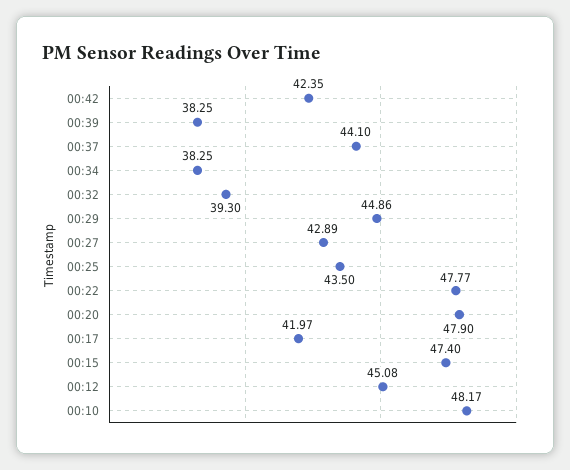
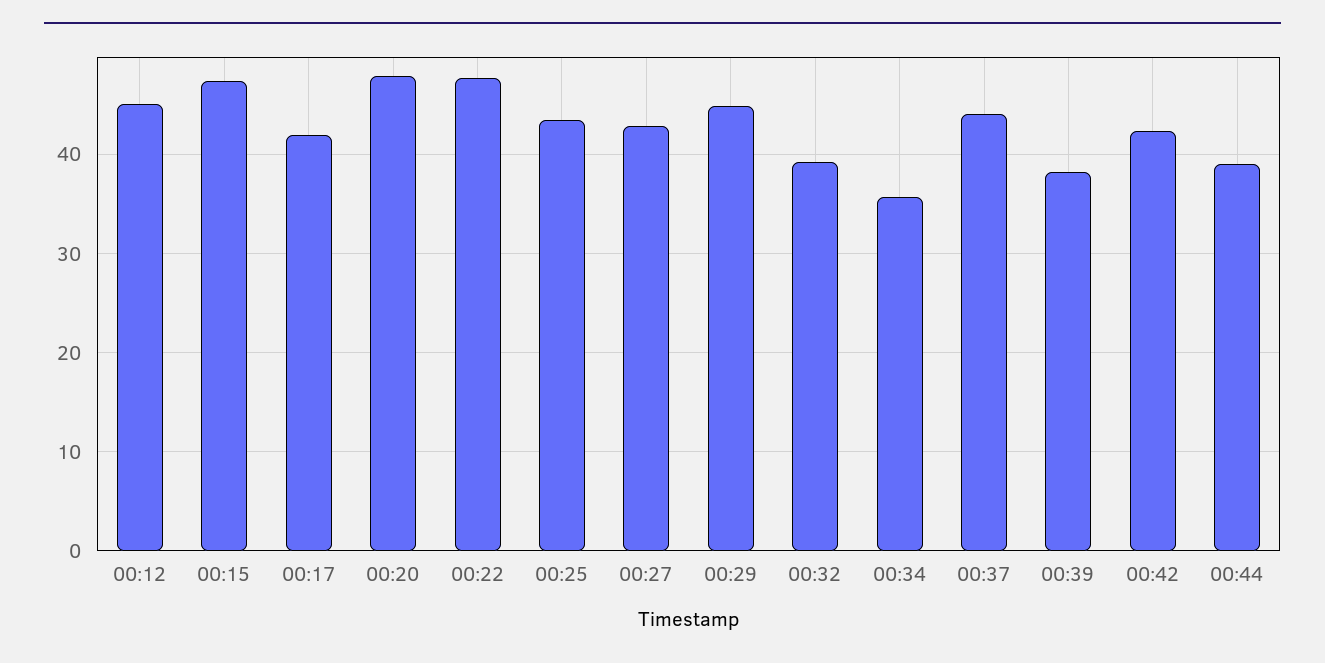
00:34: 38.25 -> 36
00:10: 48.17 -> none
00:44: none -> 39

